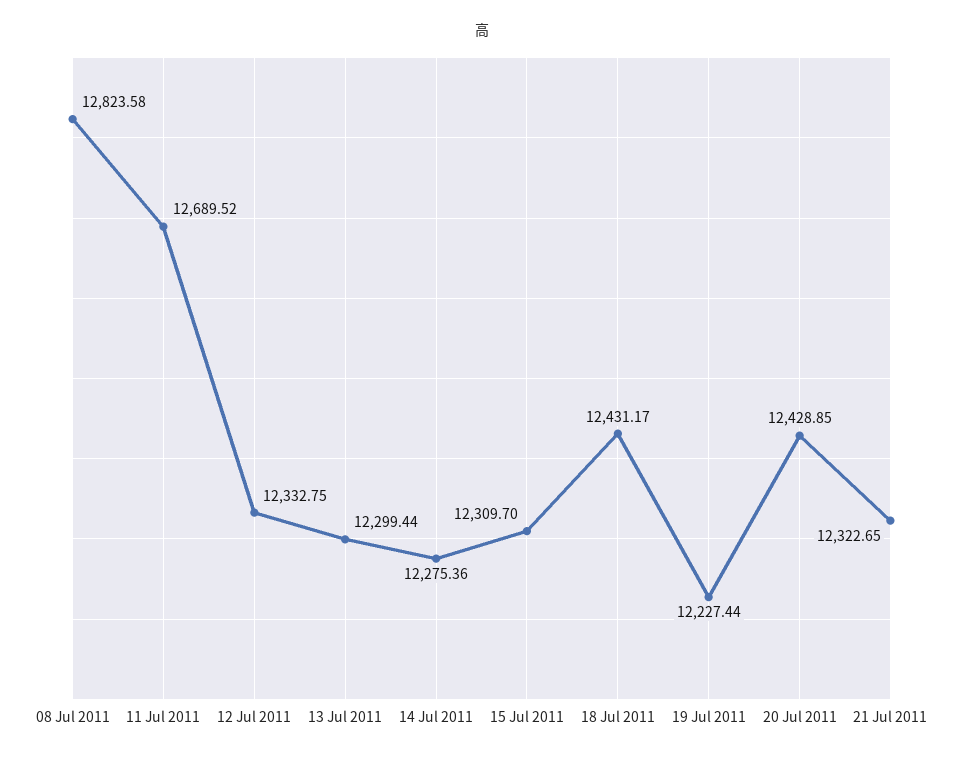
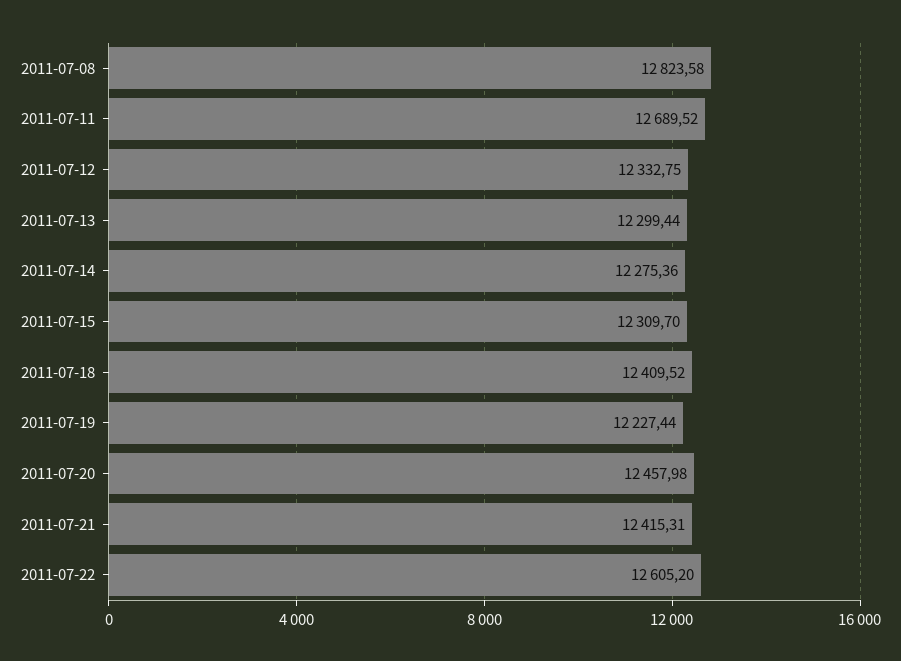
18 Jul 2011: 12431.17 -> 12409.52
20 Jul 2011: 12428.85 -> 12457.98
21 Jul 2011: 12322.65 -> 12415.31
2011-07-22: none -> 12605.2

